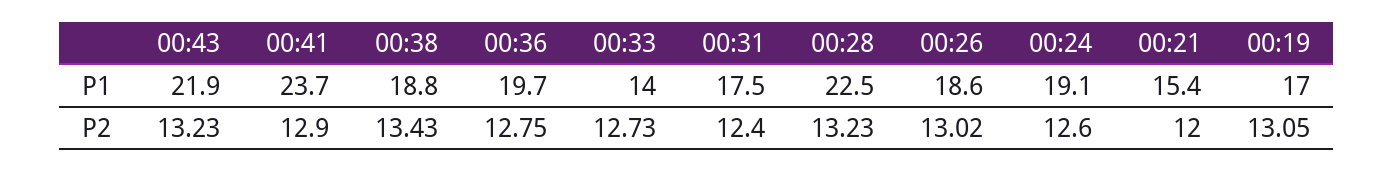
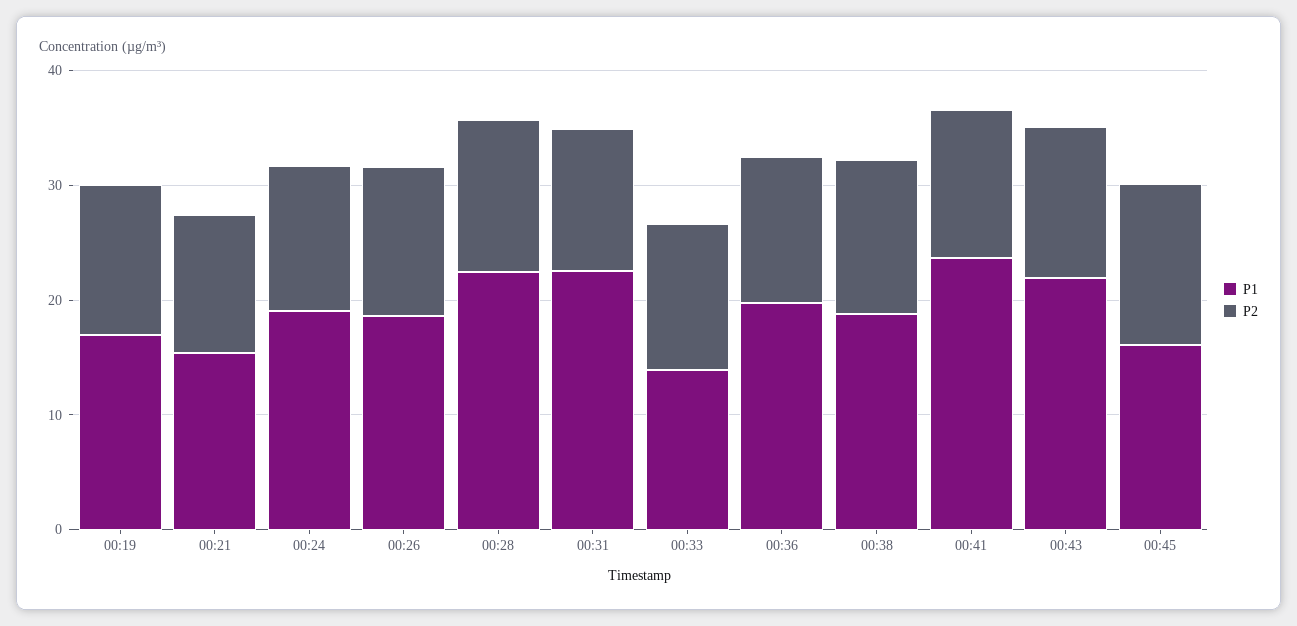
P1, 00:31: 17.5 -> 22
P1, 00:45: none -> 16
P2, 00:45: none -> 14

